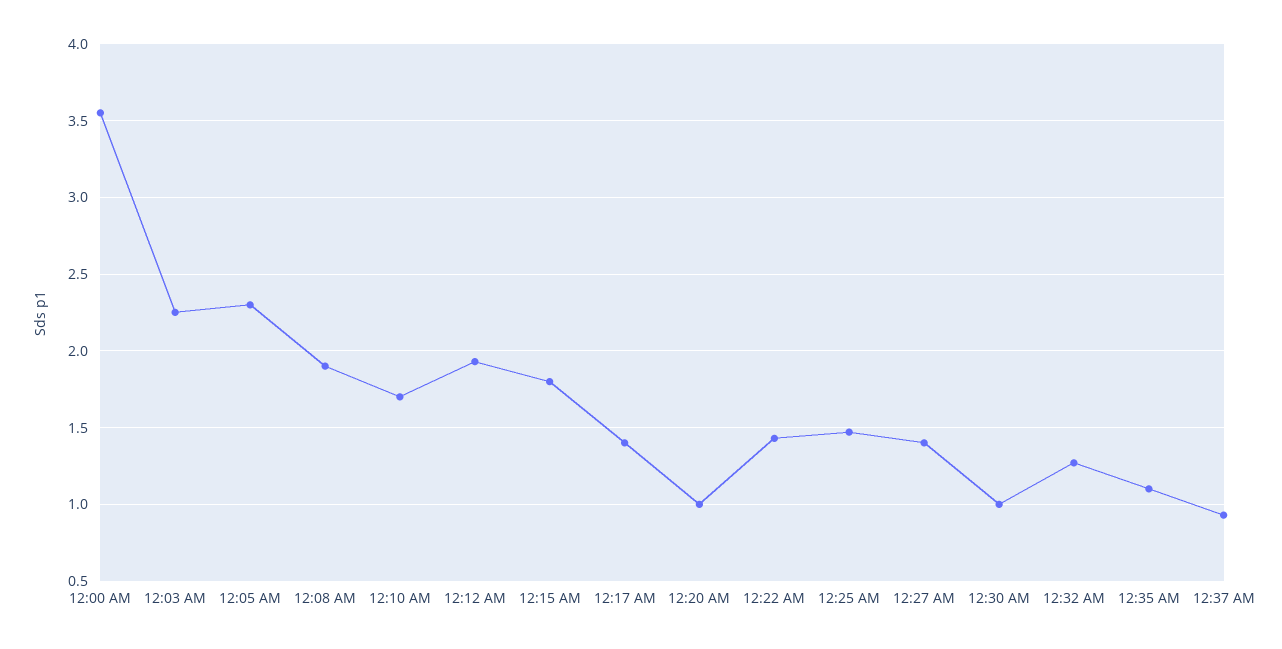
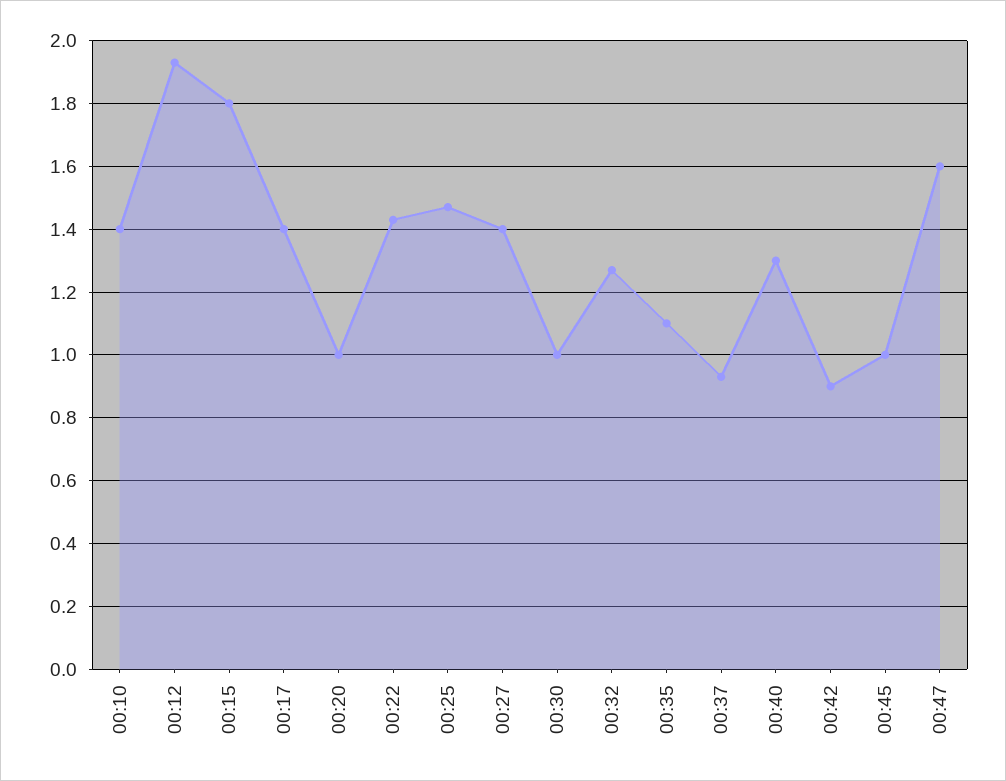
12:00 AM: 3.55 -> none
12:03 AM: 2.25 -> none
12:05 AM: 2.3 -> none
12:08 AM: 1.9 -> none
12:10 AM: 1.7 -> 1.4
00:40: none -> 1.3
00:42: none -> 0.9
00:45: none -> 1
00:47: none -> 1.6

